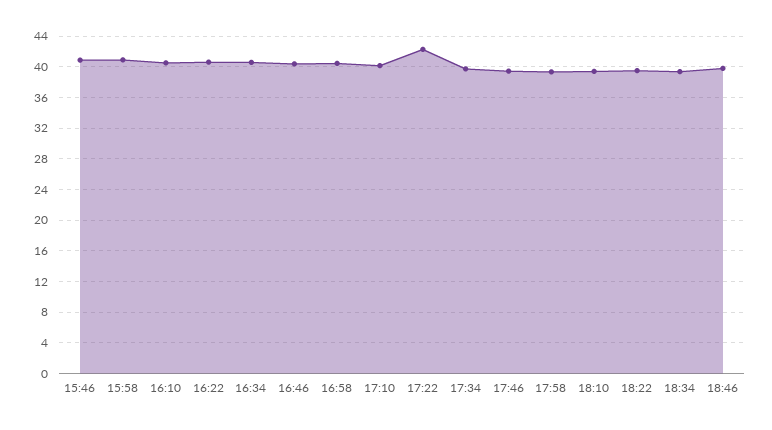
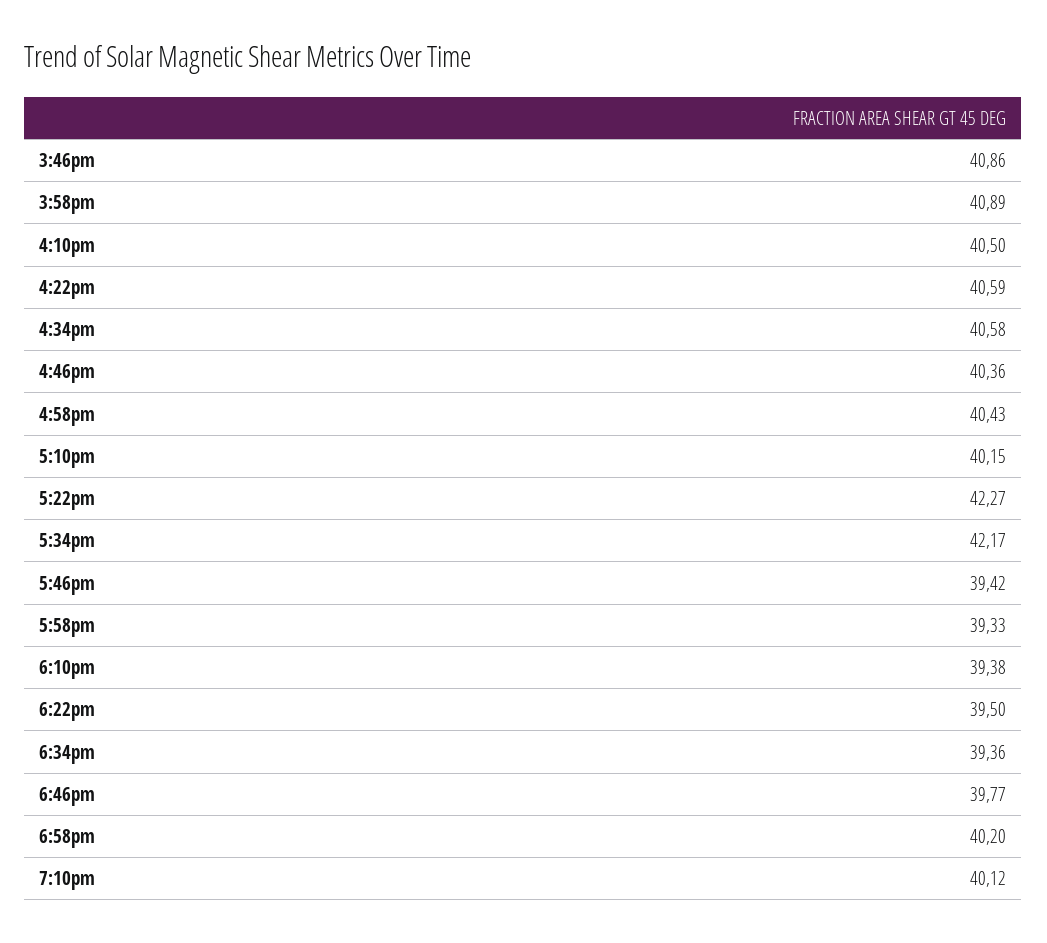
17:34: 40 -> 42.17
6:58pm: none -> 40.2
7:10pm: none -> 40.12

